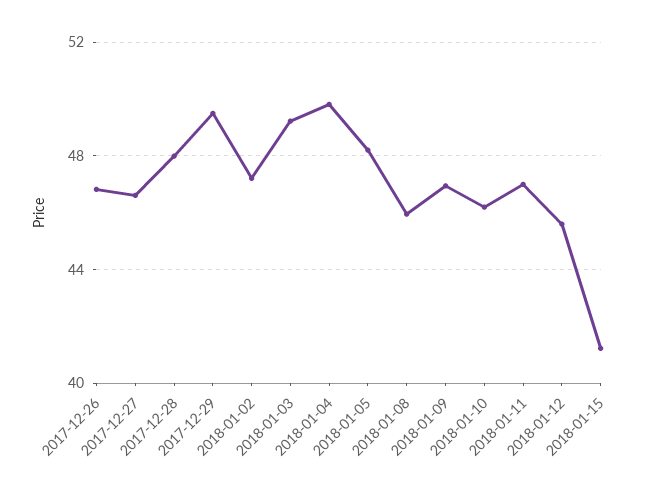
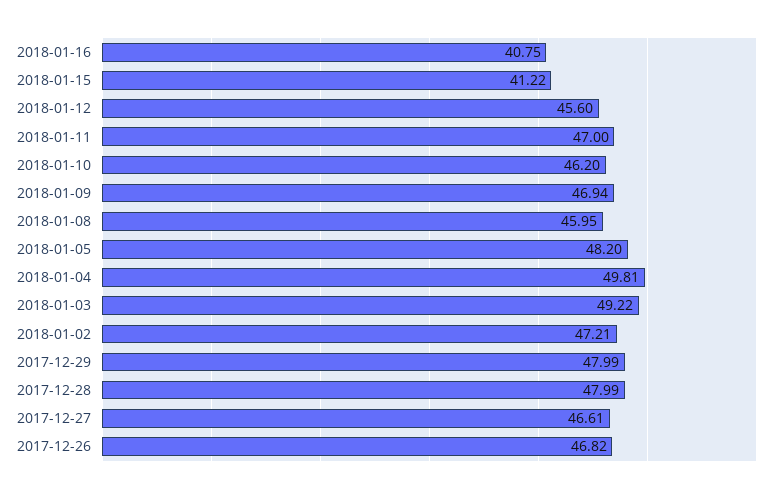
2017-12-29: 49.5 -> 47.99
2018-01-16: none -> 40.75

